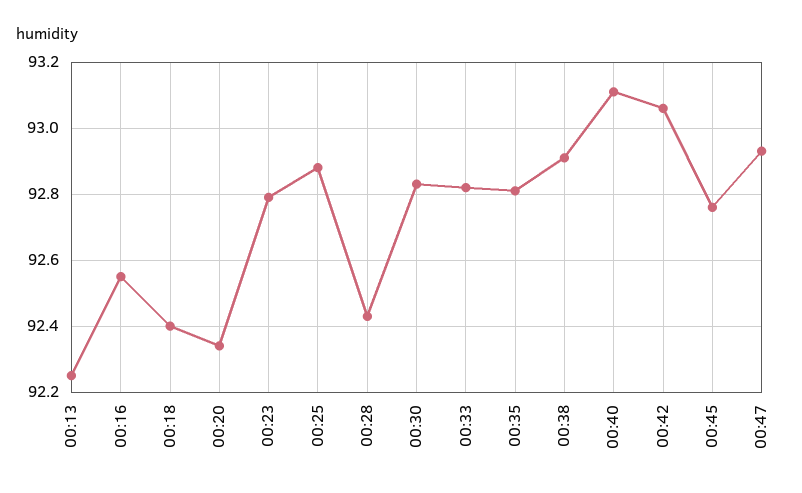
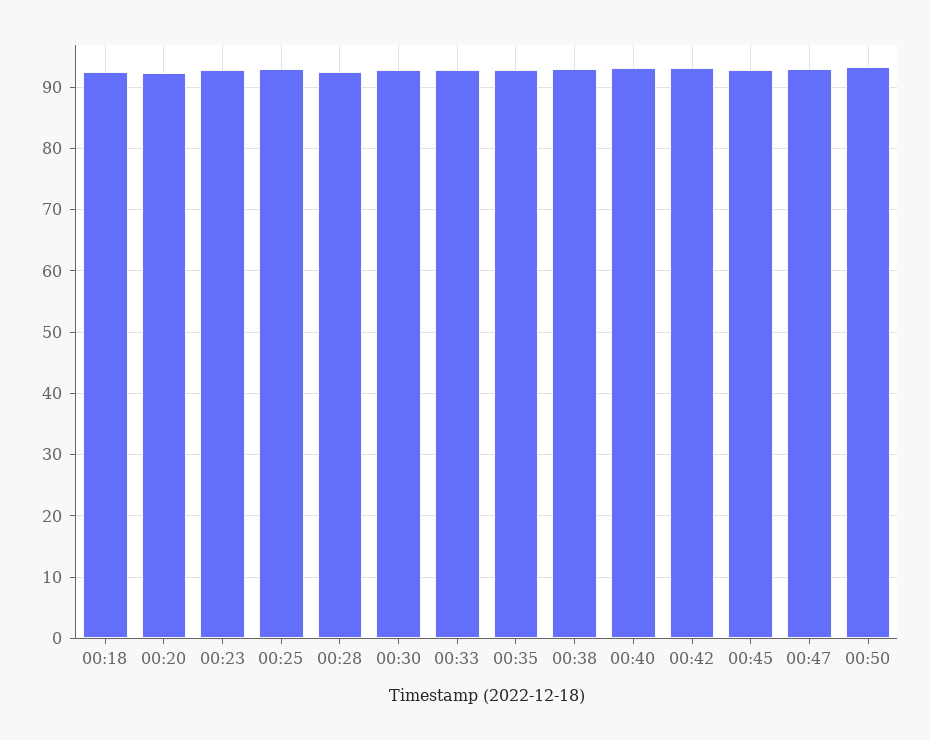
00:13: 92.25 -> none
00:16: 92.55 -> none
00:50: none -> 93

